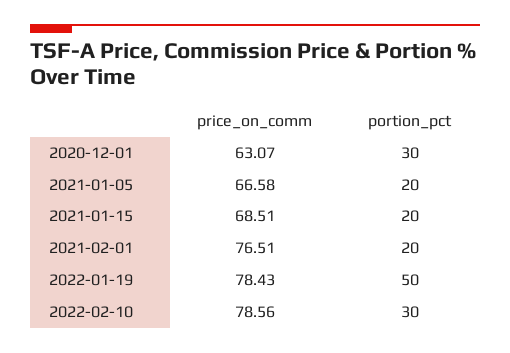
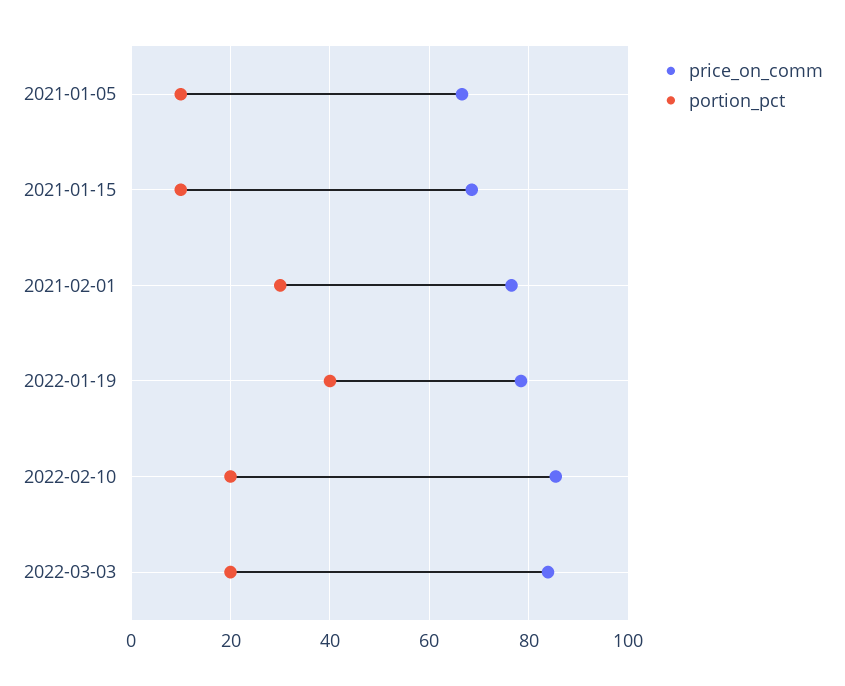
price_on_comm, 2020-12-01: 63.07 -> none
portion_pct, 2020-12-01: 30 -> none
portion_pct, 2021-01-05: 20 -> 10
portion_pct, 2021-01-15: 20 -> 10
portion_pct, 2021-02-01: 20 -> 30
portion_pct, 2022-01-19: 50 -> 40
price_on_comm, 2022-02-10: 78.56 -> 86
portion_pct, 2022-02-10: 30 -> 20
price_on_comm, 2022-03-03: none -> 84
portion_pct, 2022-03-03: none -> 20

